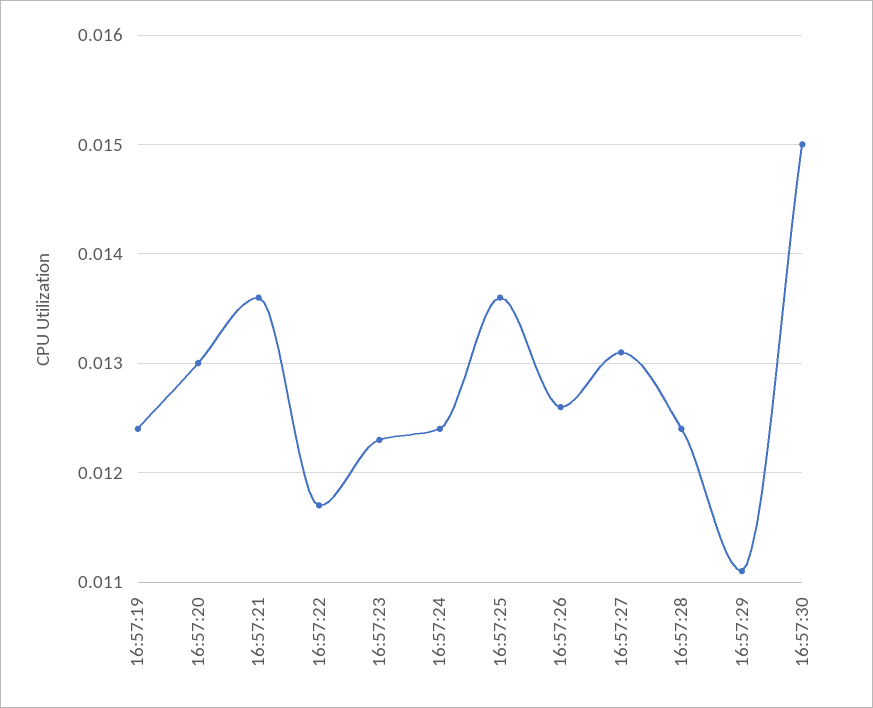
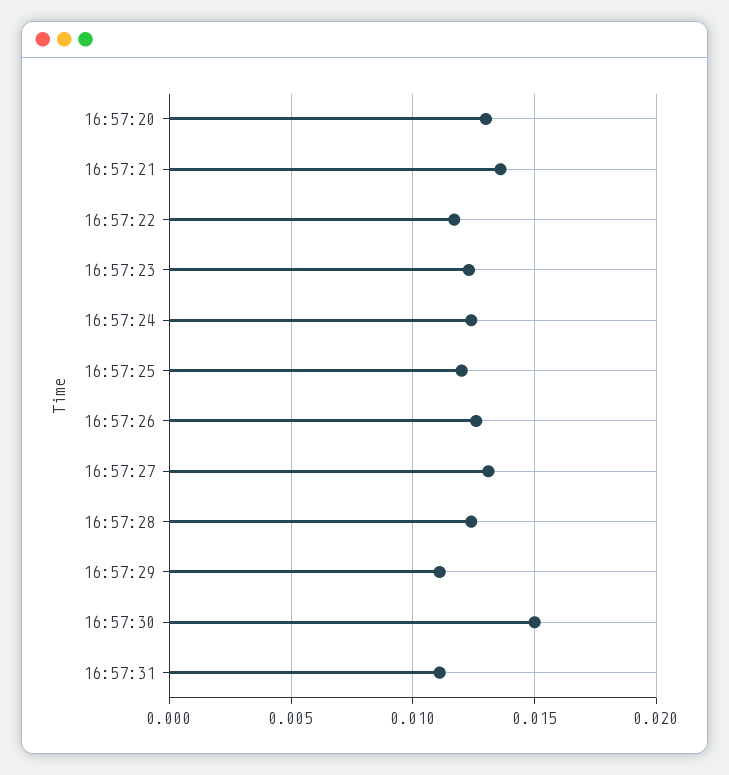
16:57:19: 0.0124 -> none
16:57:25: 0.0136 -> 0.012
16:57:31: none -> 0.011

